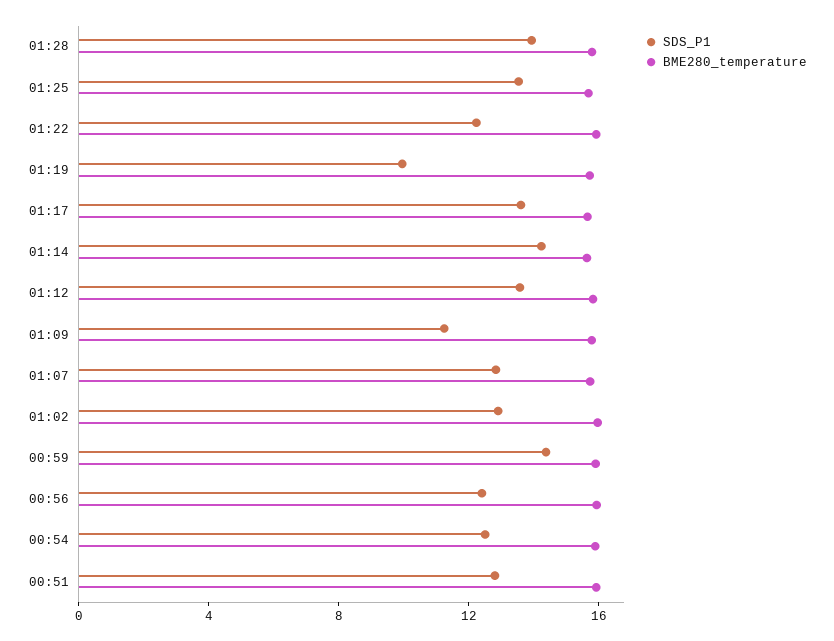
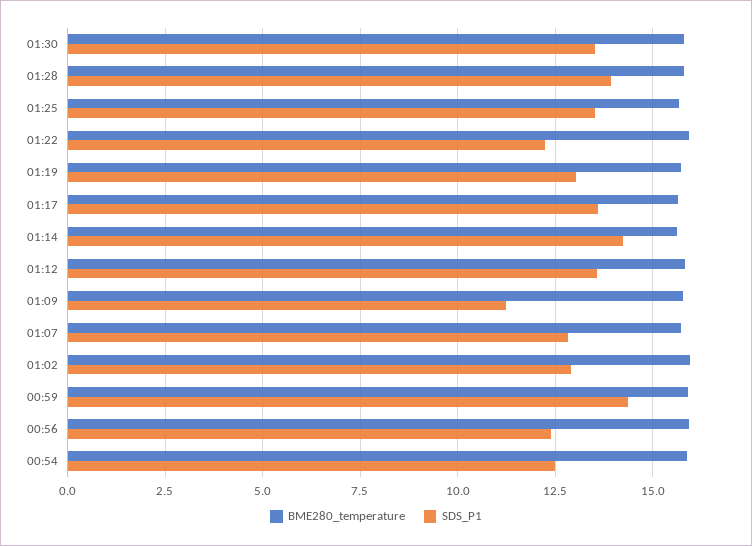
SDS_P1, 01:19: 10 -> 13
SDS_P1, 00:51: 13 -> none
BME280_temperature, 00:51: 16 -> none
BME280_temperature, 01:30: none -> 15.75
SDS_P1, 01:30: none -> 13.5

